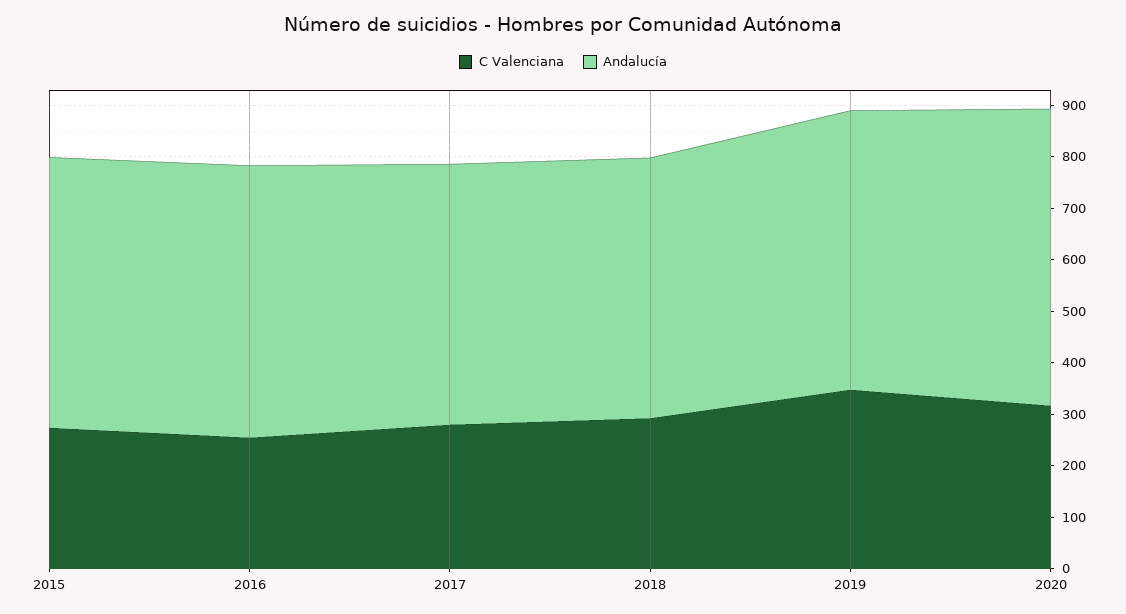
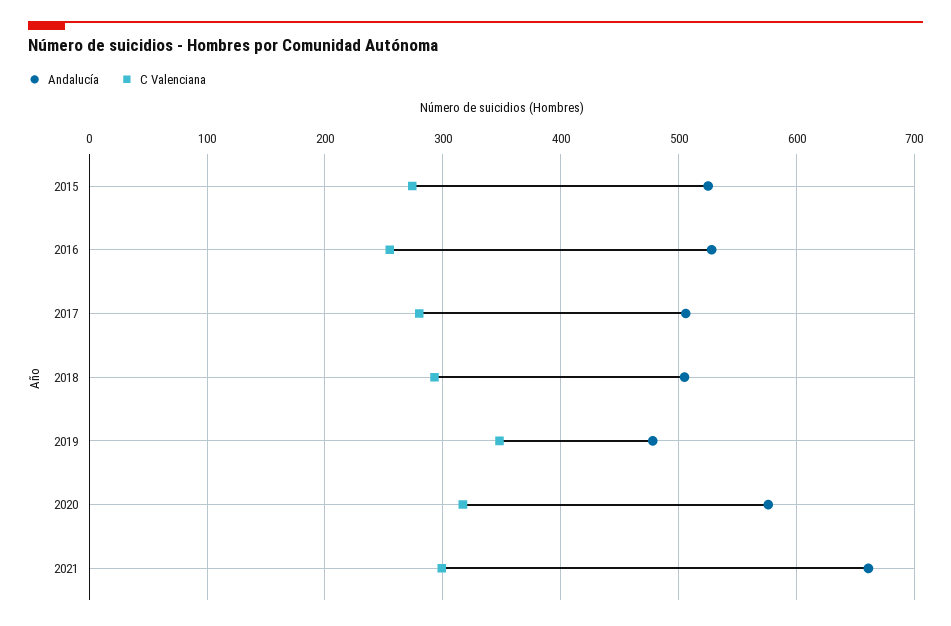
Andalucía, 2019: 540 -> 480
Andalucía, 2021: none -> 660
C Valenciana, 2021: none -> 300

